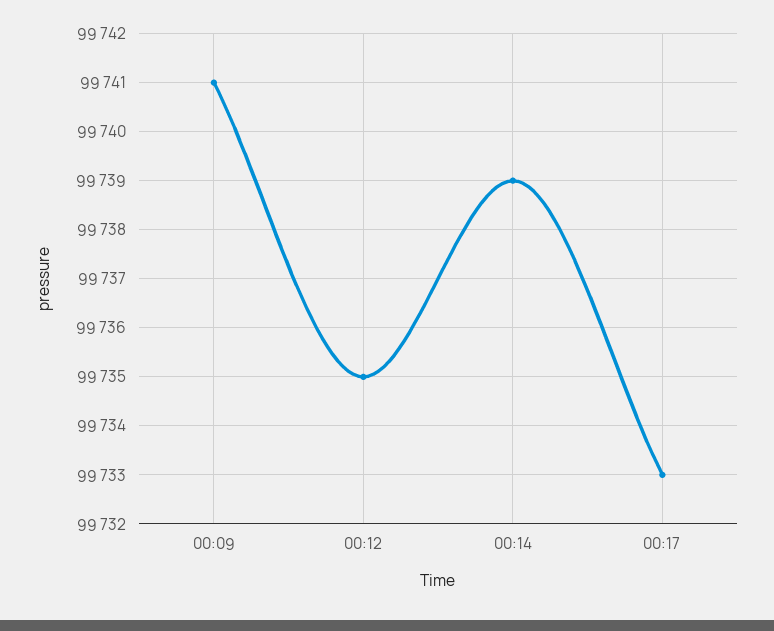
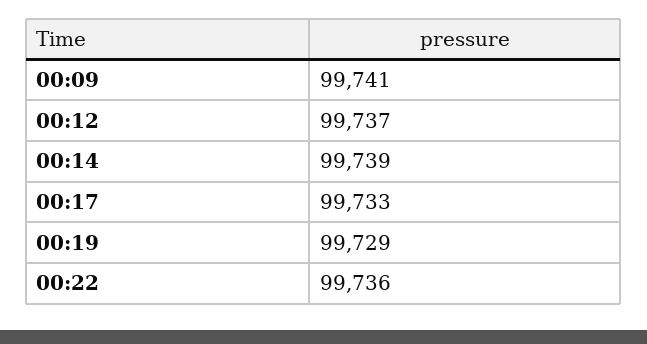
00:12: 99735 -> 99737
00:19: none -> 99729
00:22: none -> 99736

